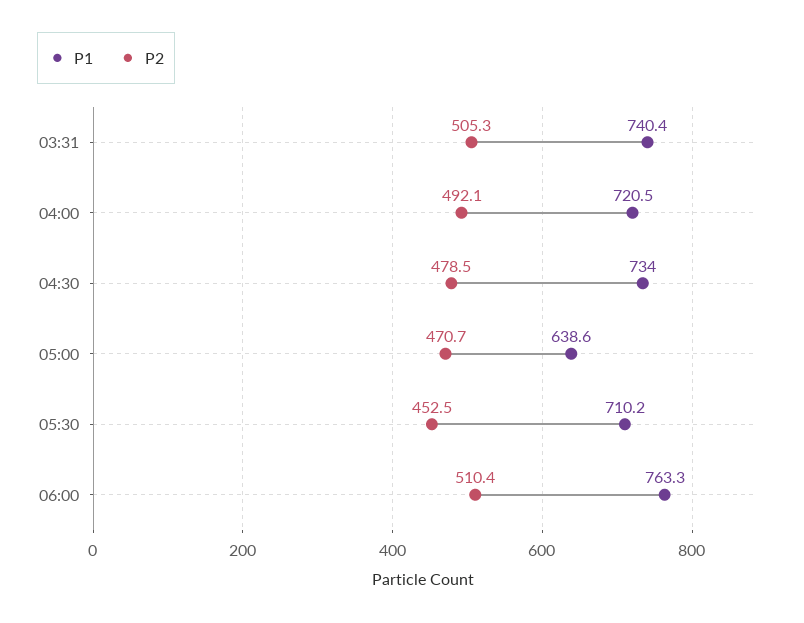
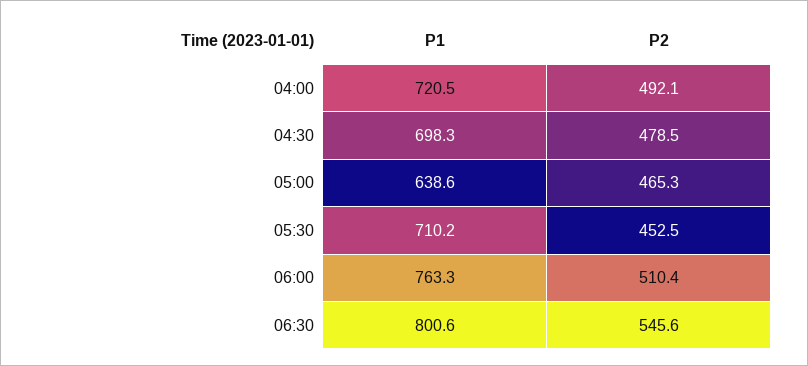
P1, 03:31: 740.4 -> none
P2, 03:31: 505.3 -> none
P1, 04:30: 734 -> 698.3
P2, 05:00: 470.7 -> 465.3
P1, 06:30: none -> 800.6
P2, 06:30: none -> 545.6

